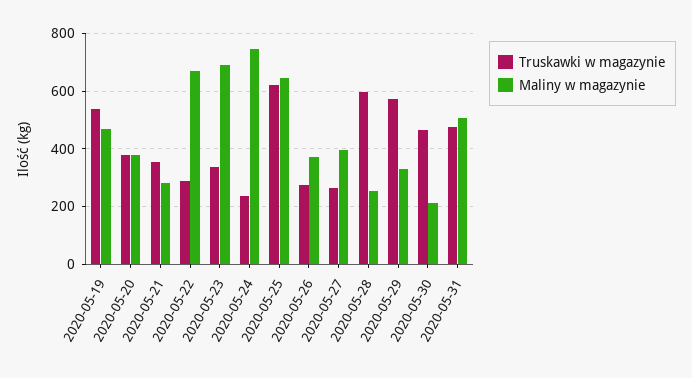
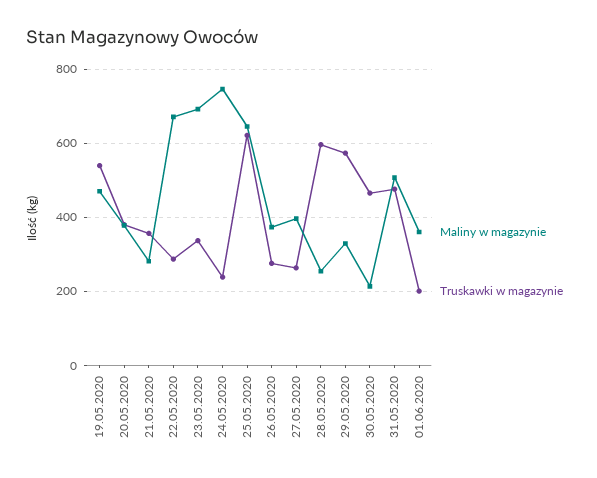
Maliny w magazynie, 01.06.2020: none -> 360
Truskawki w magazynie, 01.06.2020: none -> 200

